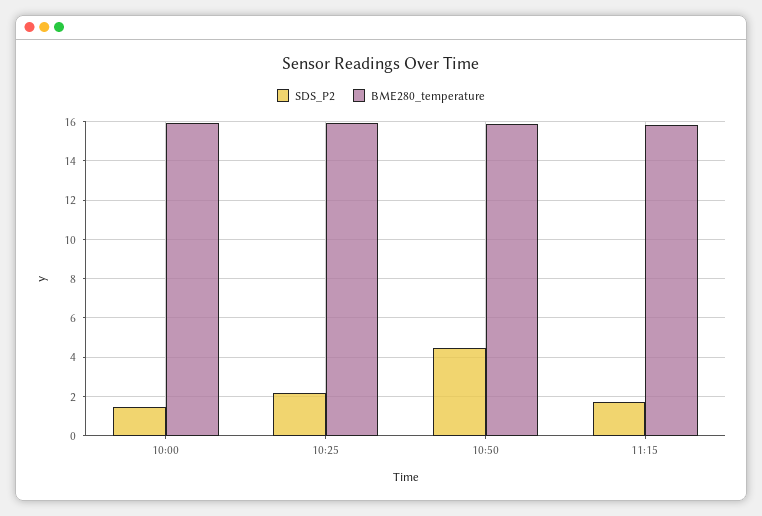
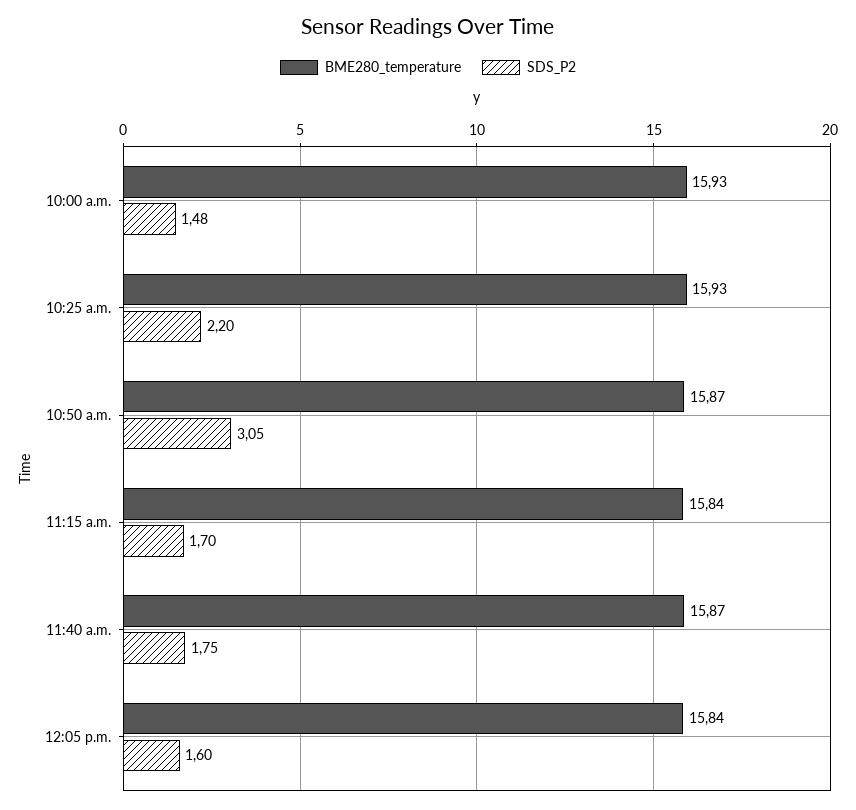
SDS_P2, 10:50: 4.5 -> 3.05
BME280_temperature, 11:40 a.m.: none -> 15.87
SDS_P2, 11:40 a.m.: none -> 1.75
BME280_temperature, 12:05 p.m.: none -> 15.84
SDS_P2, 12:05 p.m.: none -> 1.6

